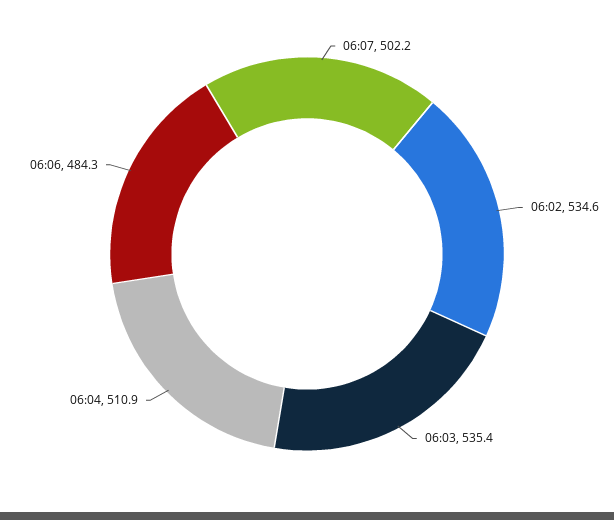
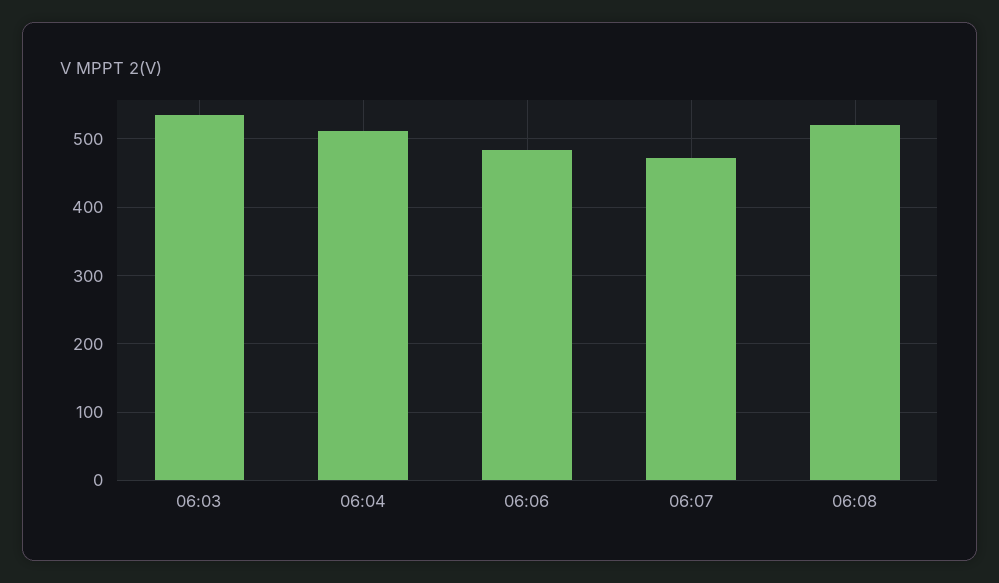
06:07: 502.2 -> 470
06:02: 534.6 -> none
06:08: none -> 520

